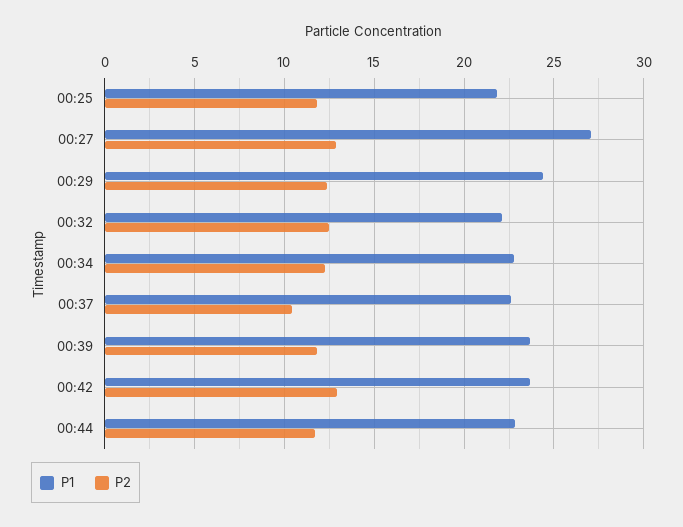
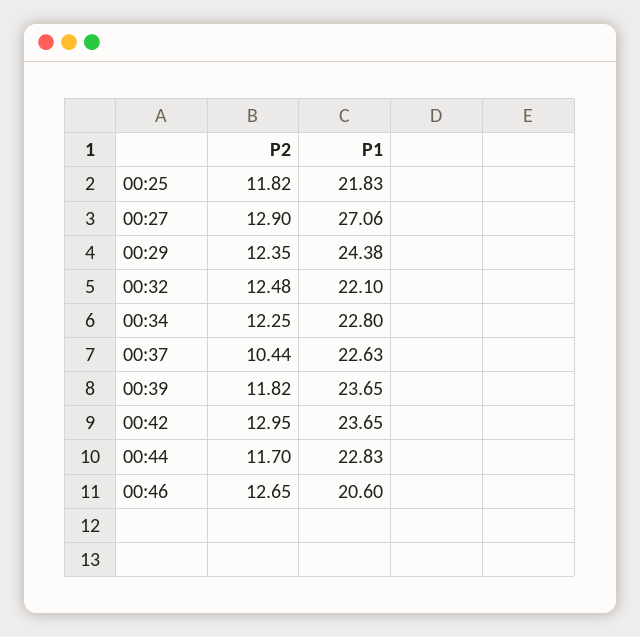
P2, 00:46: none -> 12.65
P1, 00:46: none -> 20.6

